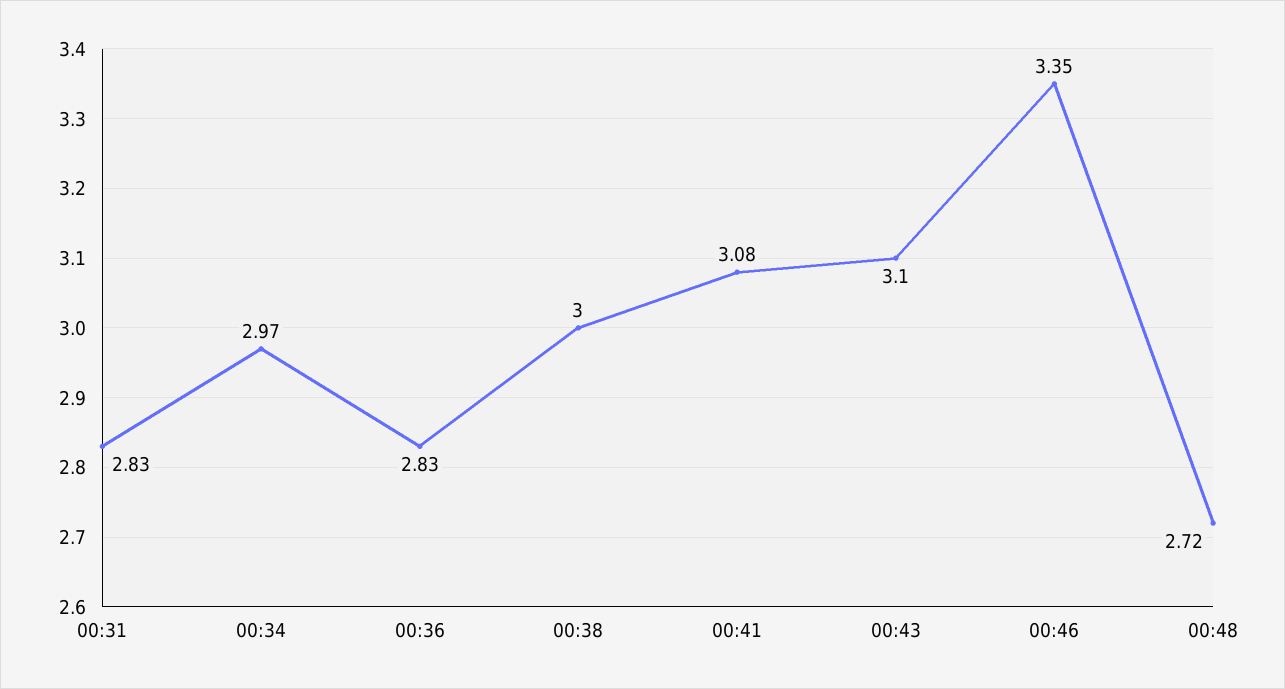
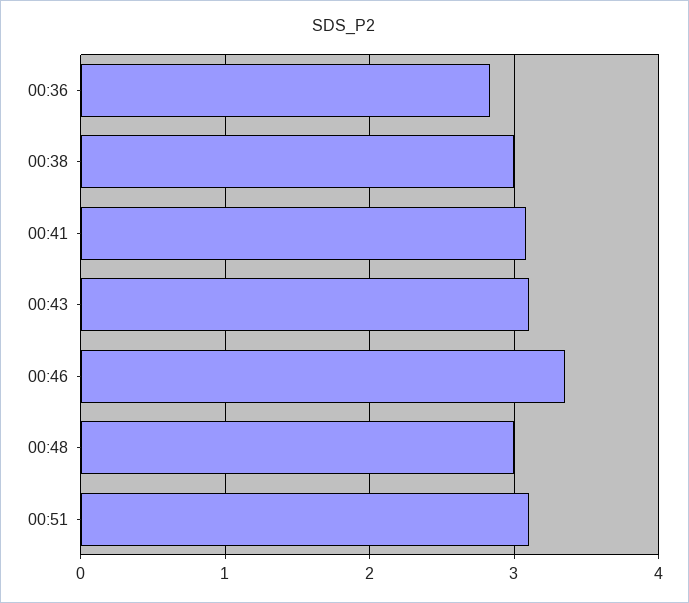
00:31: 2.83 -> none
00:34: 2.97 -> none
00:48: 2.72 -> 3
00:51: none -> 3.1

